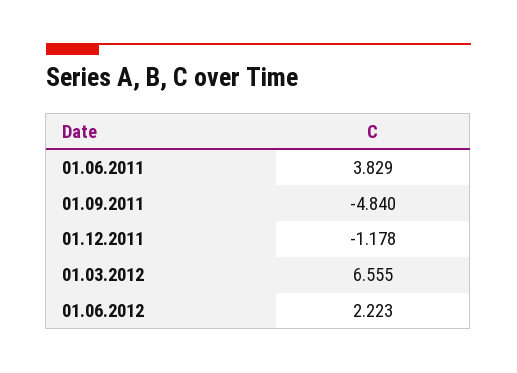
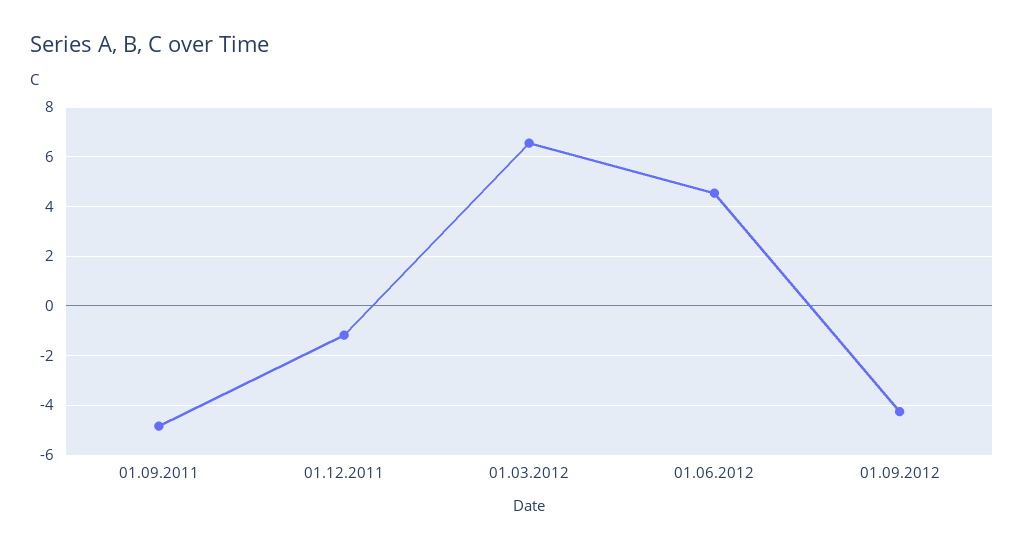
01.06.2011: 3.829 -> none
01.06.2012: 2.223 -> 4.5
01.09.2012: none -> -4.25

